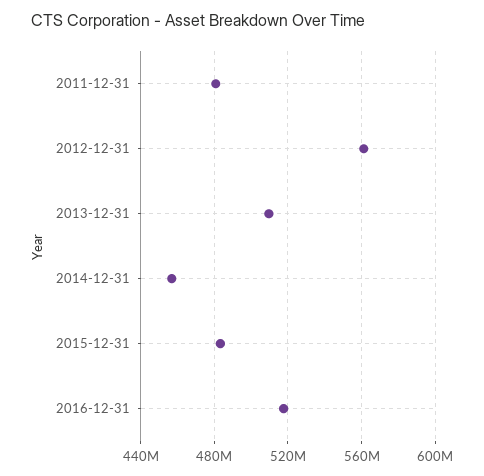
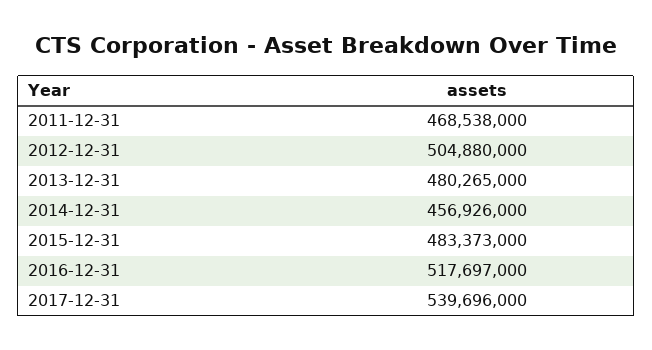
2011-12-31: 480000000 -> 468538000
2012-12-31: 560000000 -> 504880000
2013-12-31: 510000000 -> 480265000
2017-12-31: none -> 539696000

